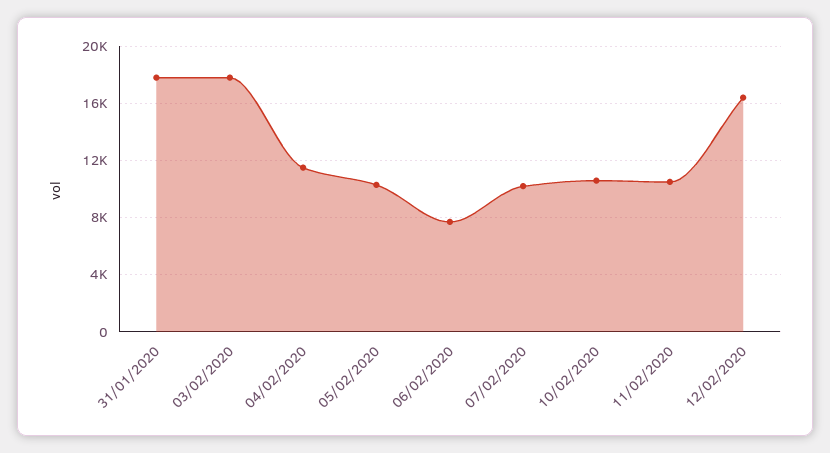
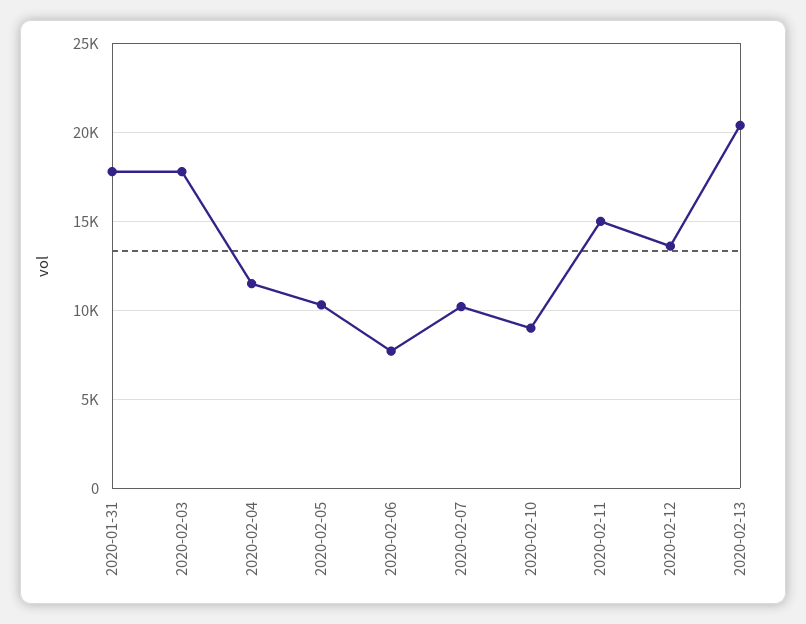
10/02/2020: 10500 -> 9000
11/02/2020: 10500 -> 15000
12/02/2020: 16500 -> 13500
2020-02-13: none -> 20500

